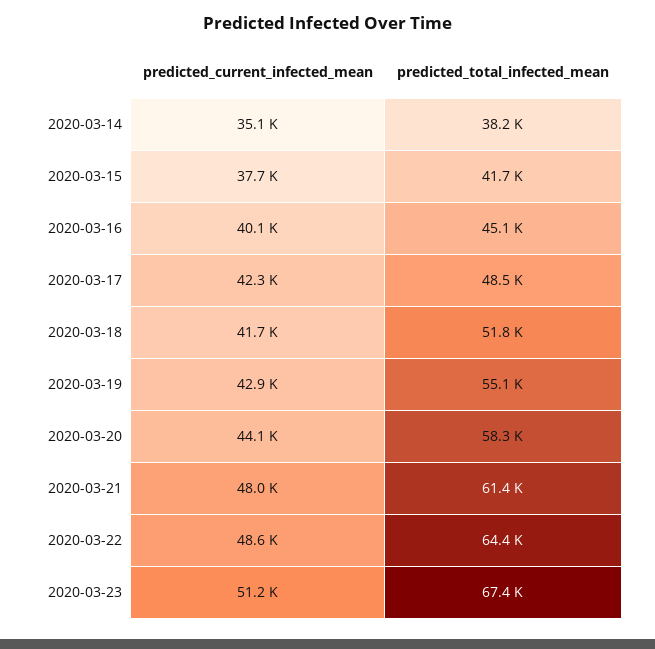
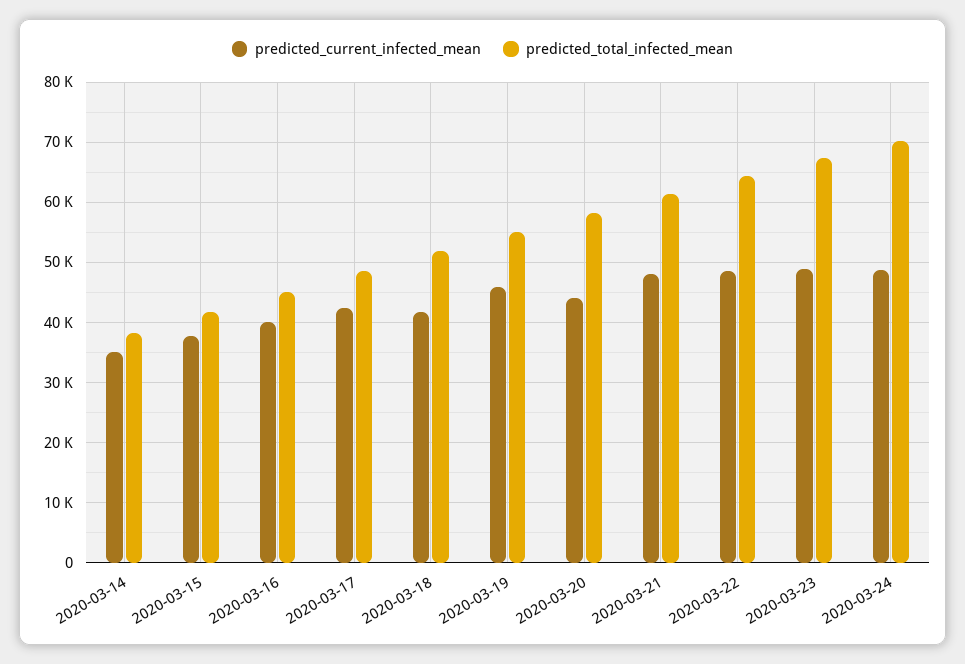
predicted_current_infected_mean, 2020-03-19: 42900 -> 46000
predicted_current_infected_mean, 2020-03-23: 51200 -> 49000
predicted_current_infected_mean, 2020-03-24: none -> 49000
predicted_total_infected_mean, 2020-03-24: none -> 70000

